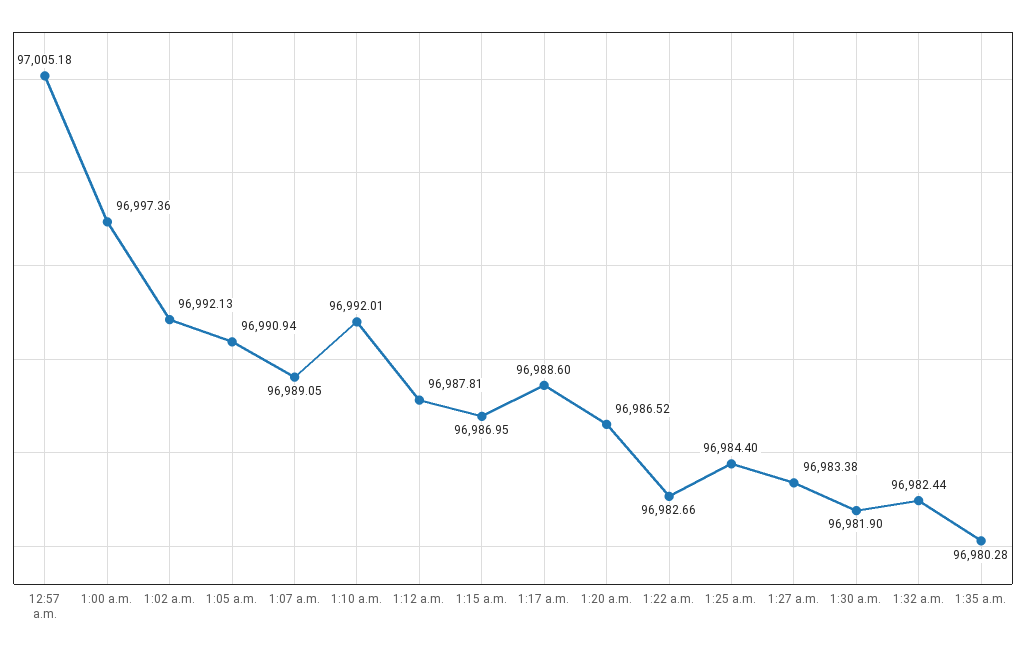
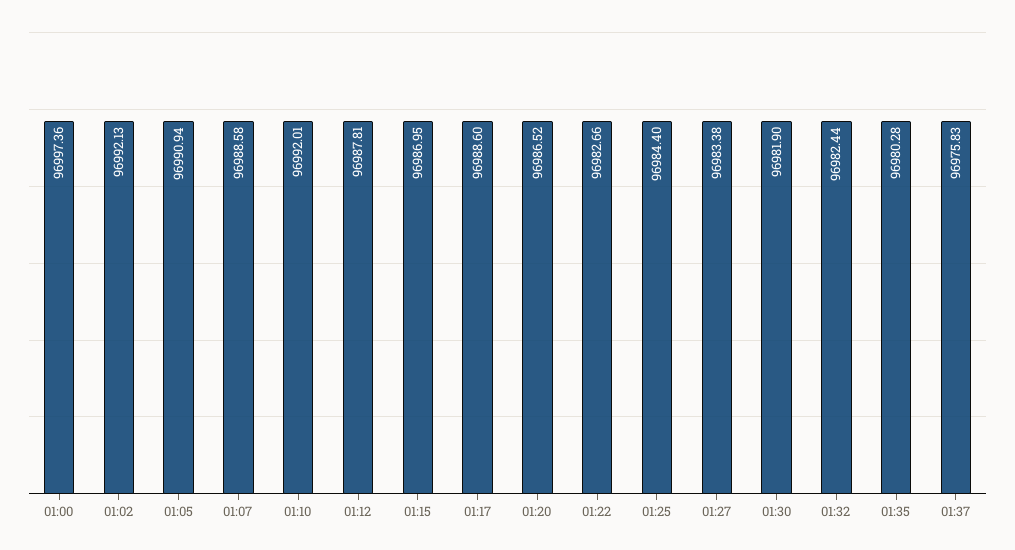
12:57 a.m.: 97005.18 -> none
1:07 a.m.: 96989.05 -> 96988.58
01:37: none -> 96975.83

